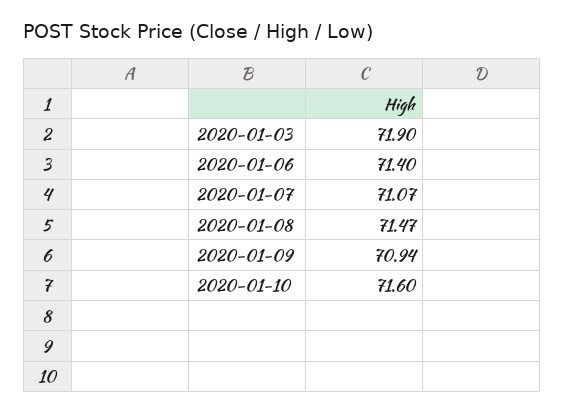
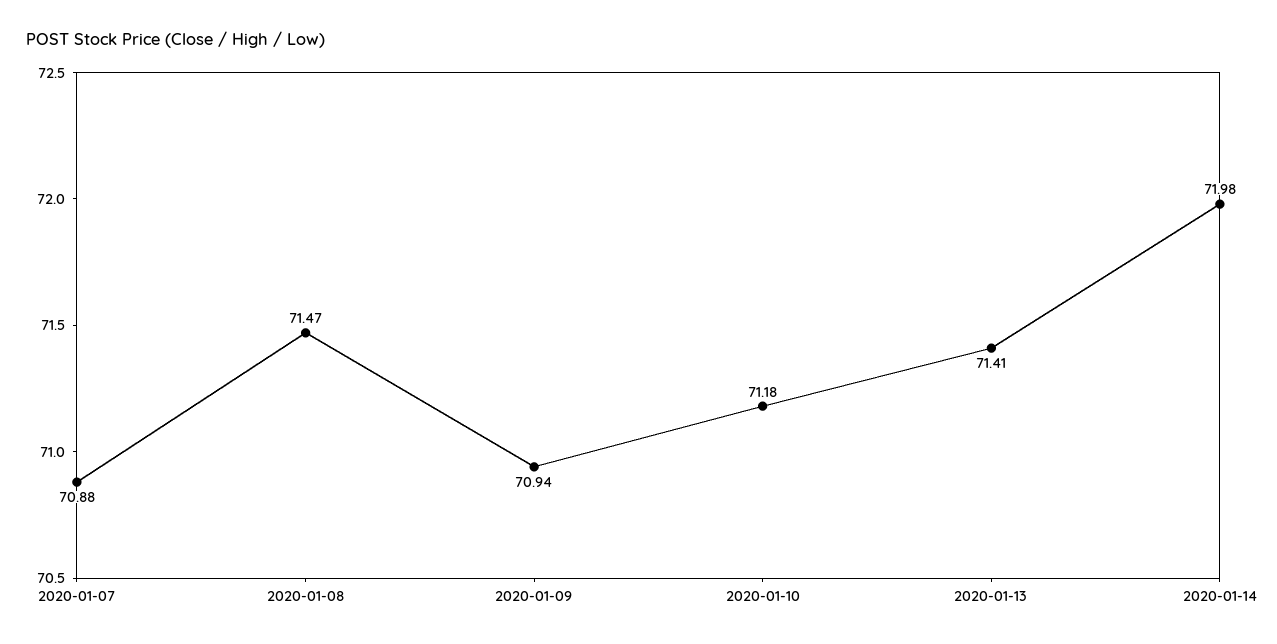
2020-01-03: 71.9 -> none
2020-01-06: 71.4 -> none
2020-01-07: 71.07 -> 70.88
2020-01-10: 71.6 -> 71.18
2020-01-13: none -> 71.41
2020-01-14: none -> 71.98

